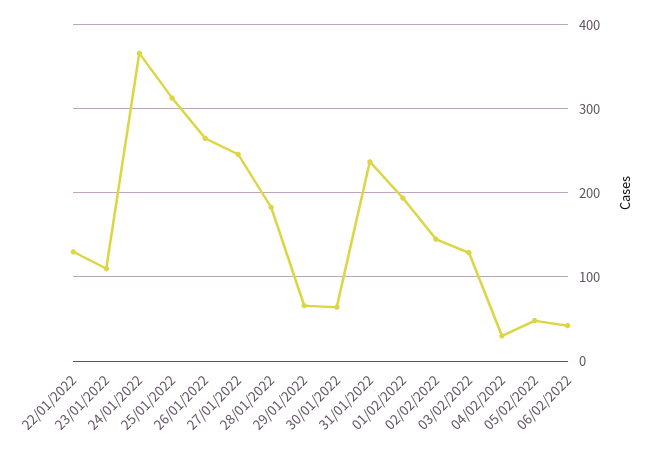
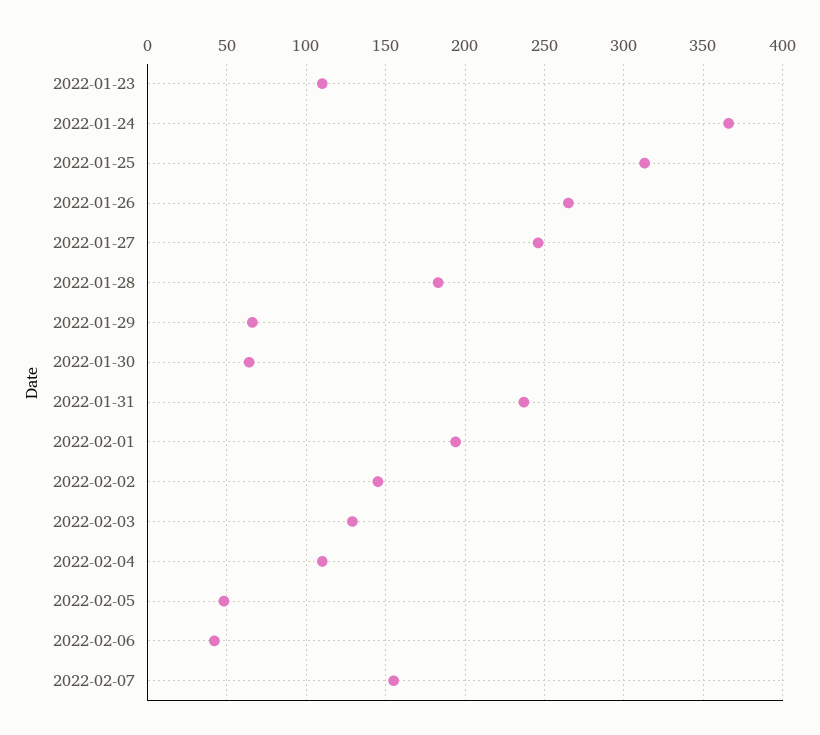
22/01/2022: 130 -> none
04/02/2022: 30 -> 110
2022-02-07: none -> 155

